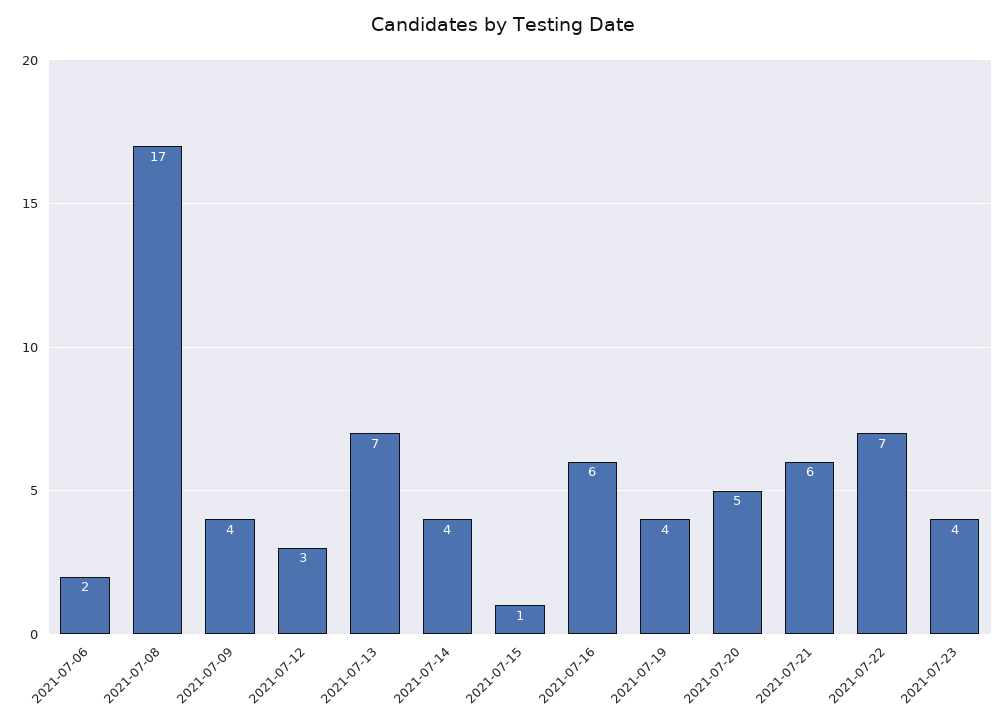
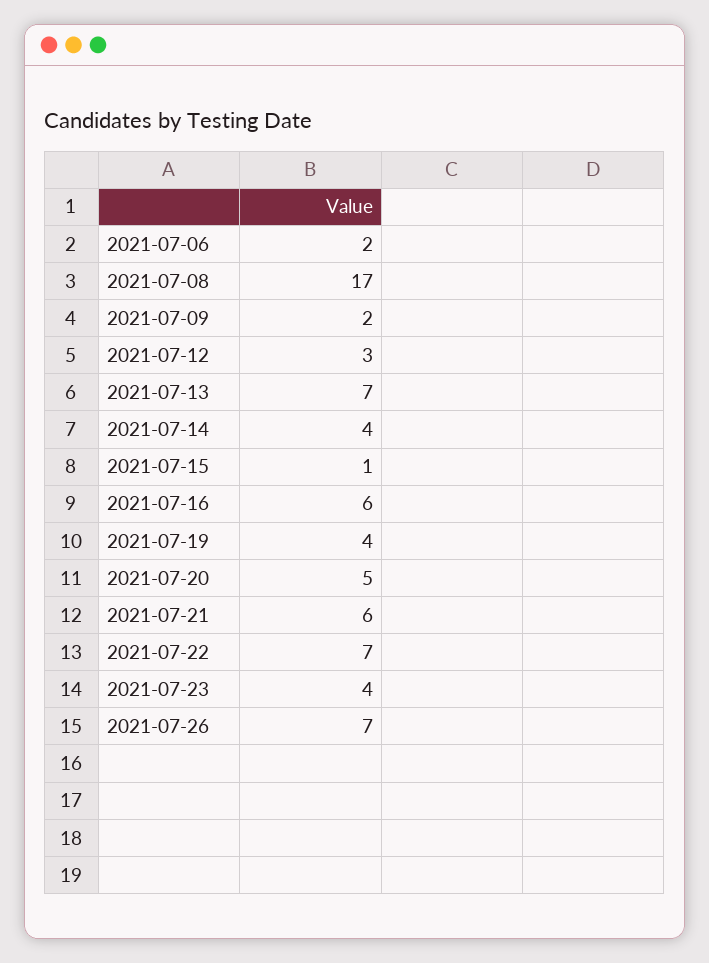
2021-07-09: 4 -> 2
2021-07-26: none -> 7

